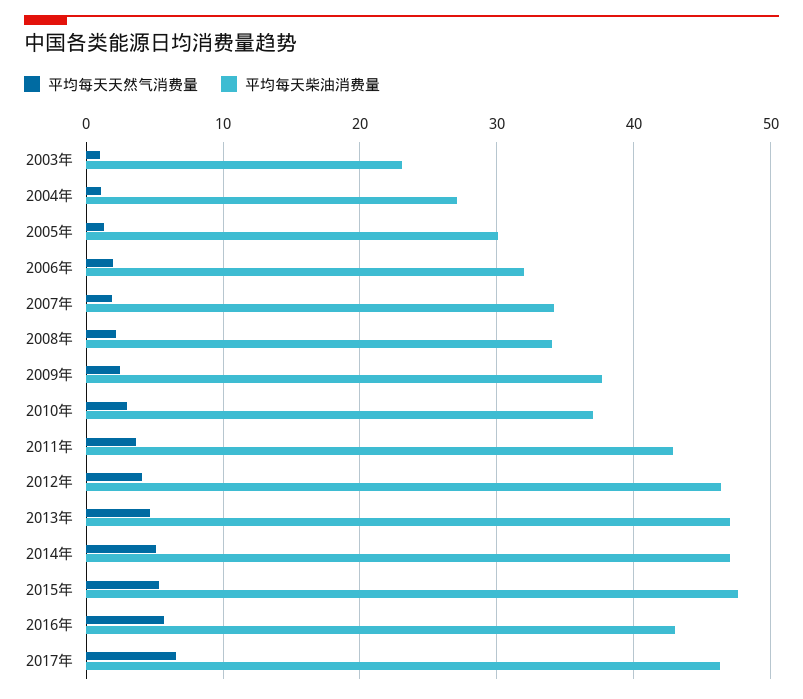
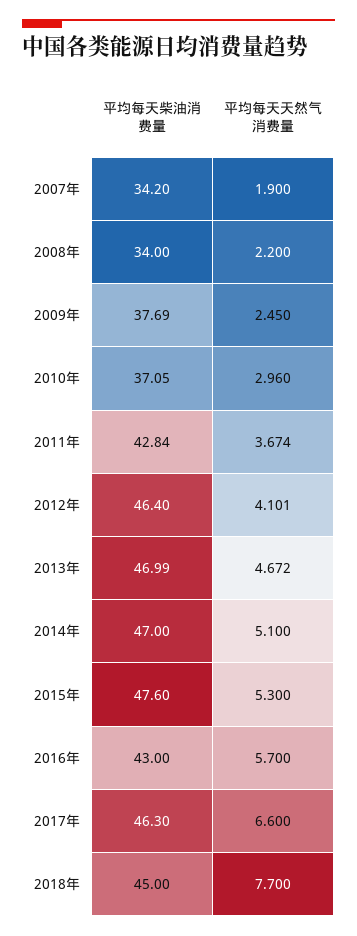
平均每天天然气消费量, 2003年: 1 -> none
平均每天柴油消费量, 2003年: 23 -> none
平均每天天然气消费量, 2004年: 1 -> none
平均每天柴油消费量, 2004年: 27 -> none
平均每天天然气消费量, 2005年: 1 -> none
平均每天柴油消费量, 2005年: 30 -> none
平均每天天然气消费量, 2006年: 2 -> none
平均每天柴油消费量, 2006年: 32 -> none
平均每天柴油消费量, 2018年: none -> 45
平均每天天然气消费量, 2018年: none -> 7.7

